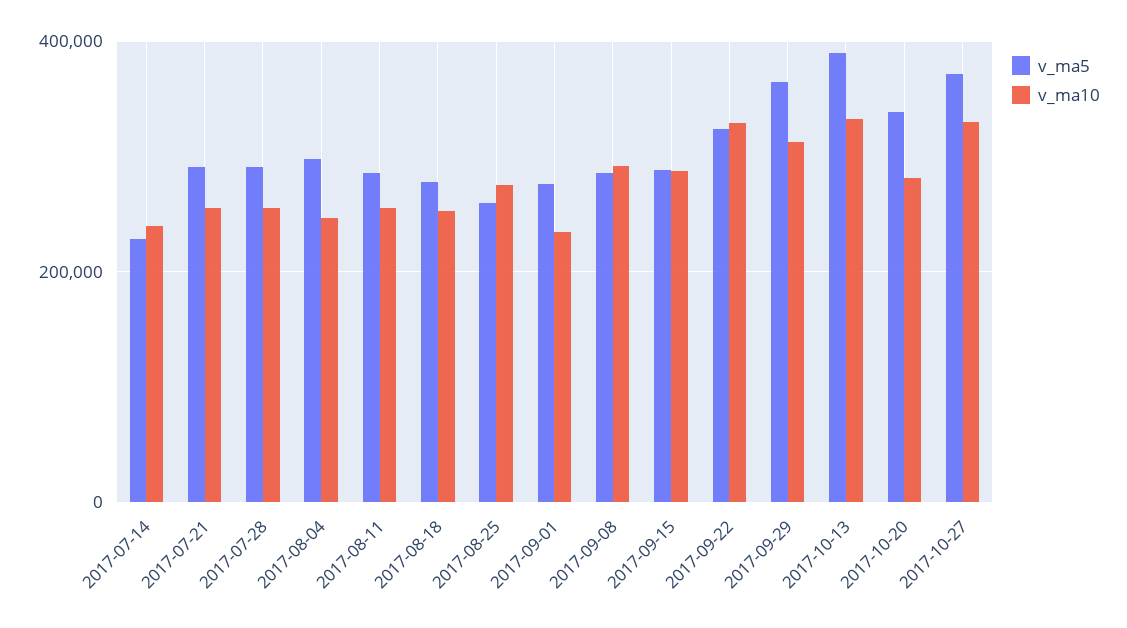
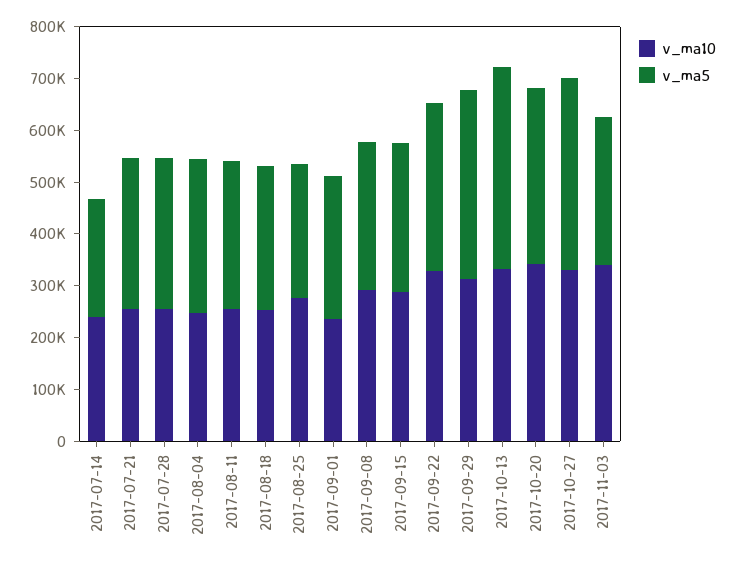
v_ma10, 2017-10-20: 280000 -> 340000
v_ma10, 2017-11-03: none -> 340000
v_ma5, 2017-11-03: none -> 280000

